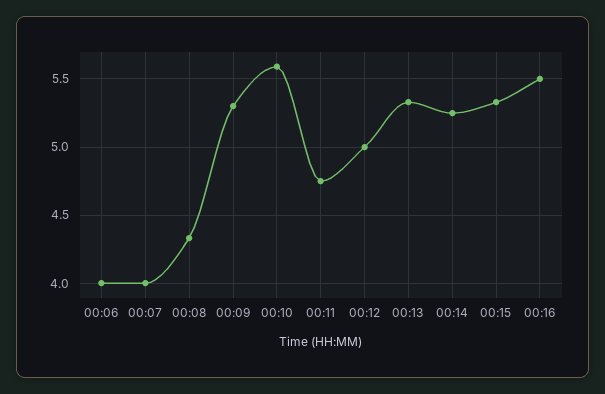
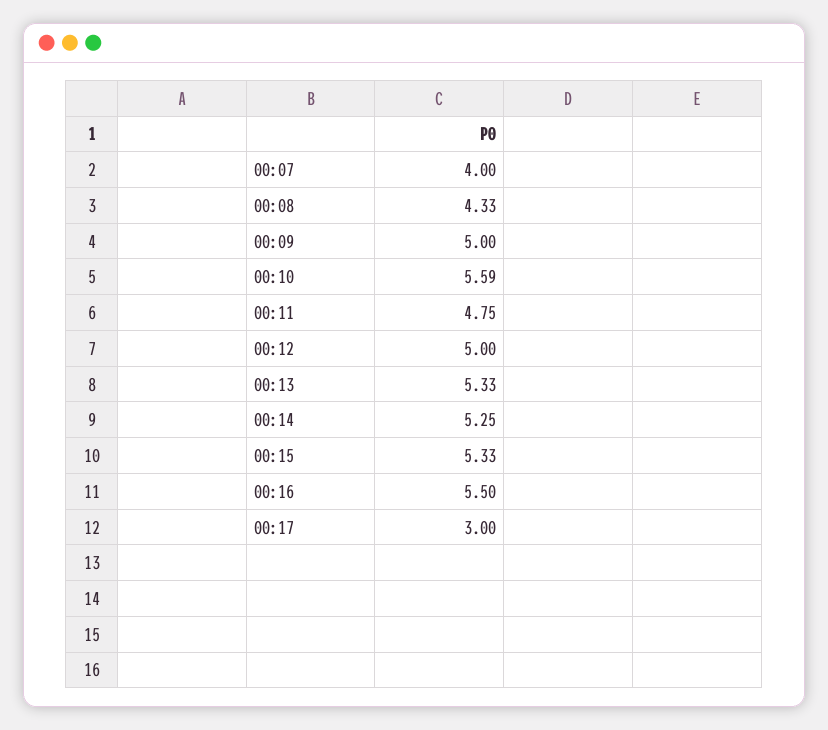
00:06: 4 -> none
00:09: 5.3 -> 5
00:17: none -> 3

